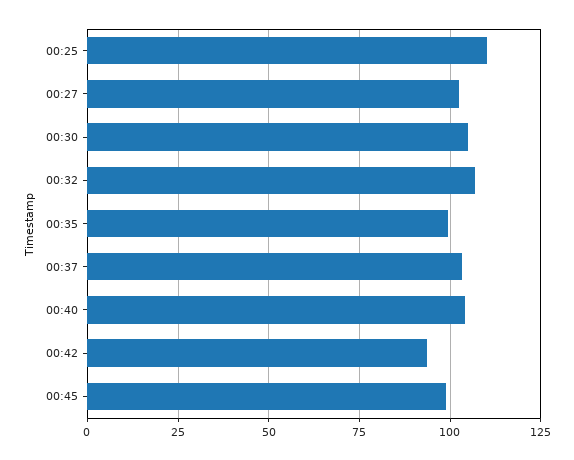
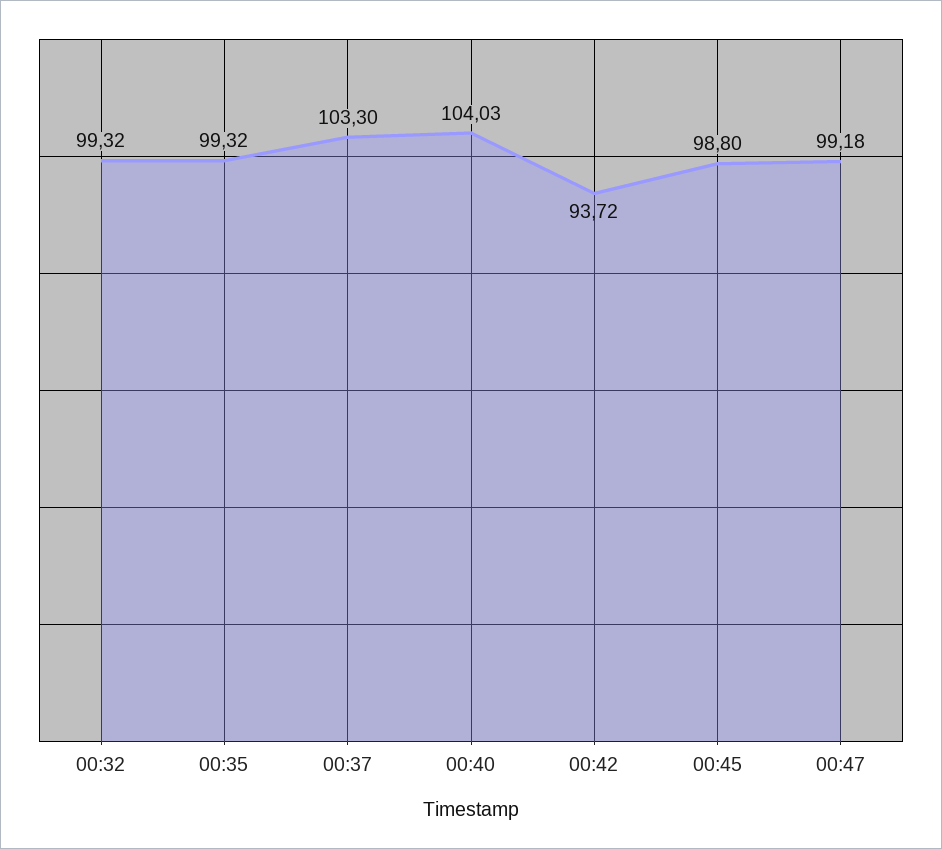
00:25: 110 -> none
00:27: 102.5 -> none
00:30: 105 -> none
00:32: 107.5 -> 99.32
00:47: none -> 99.18

